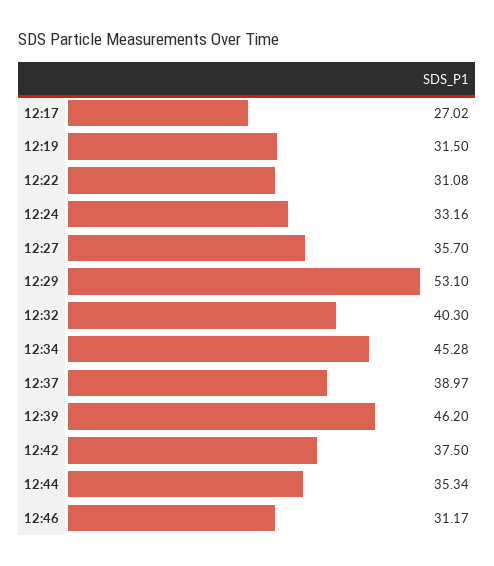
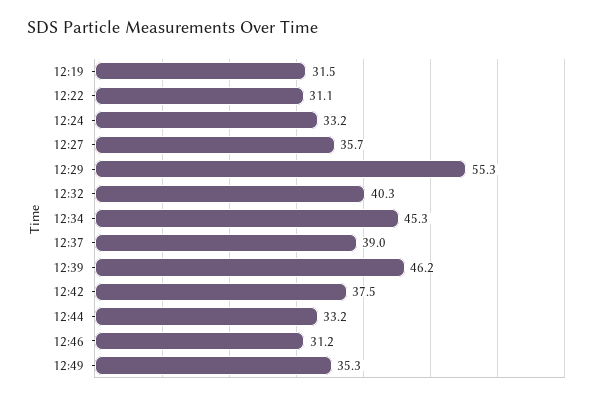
12:17: 27.02 -> none
12:29: 53.1 -> 55.3
12:44: 35.34 -> 33.2
12:49: none -> 35.3

